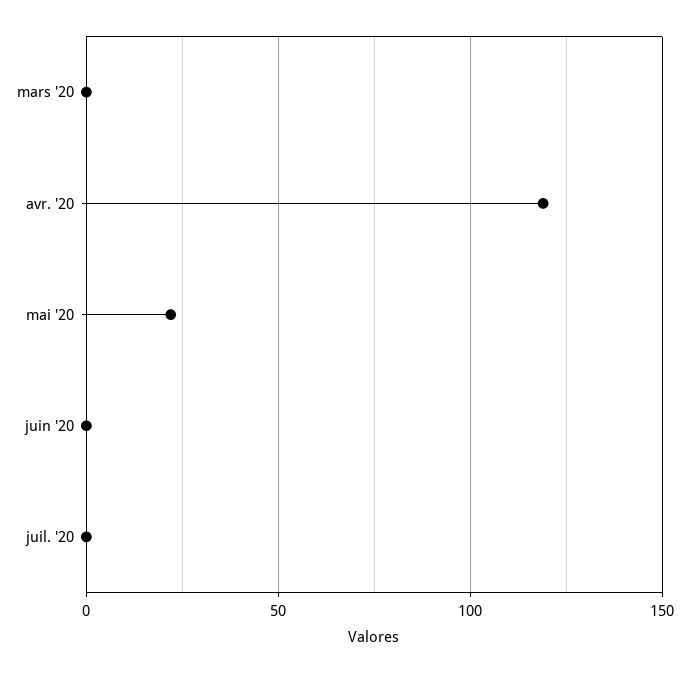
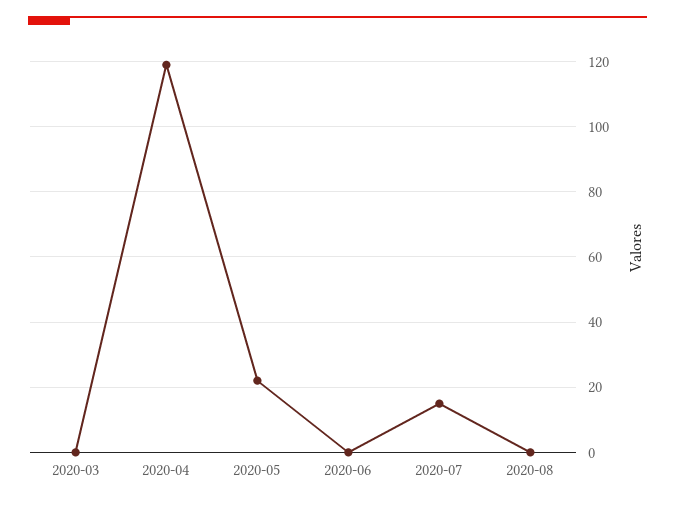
juil. '20: 0 -> 15
2020-08: none -> 0

